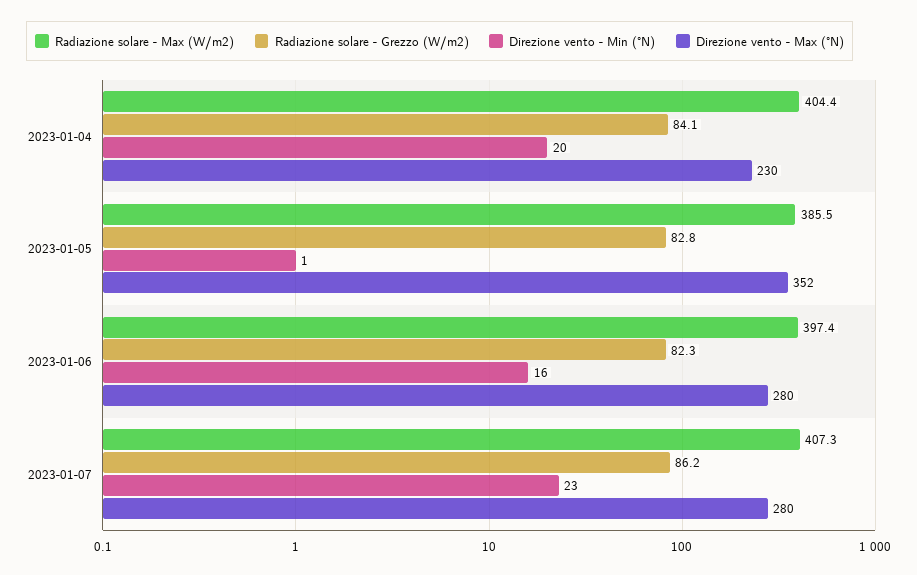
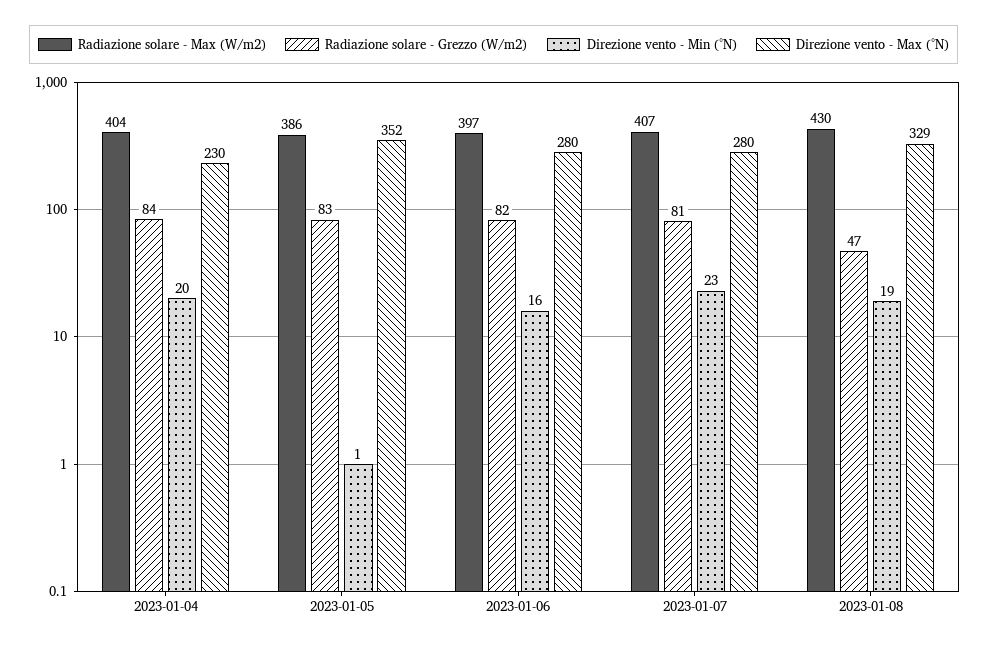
Radiazione solare - Grezzo (W/m2), 2023-01-07: 86.2 -> 81
Radiazione solare - Max (W/m2), 2023-01-08: none -> 430
Radiazione solare - Grezzo (W/m2), 2023-01-08: none -> 47
Direzione vento - Min (°N), 2023-01-08: none -> 19
Direzione vento - Max (°N), 2023-01-08: none -> 329

